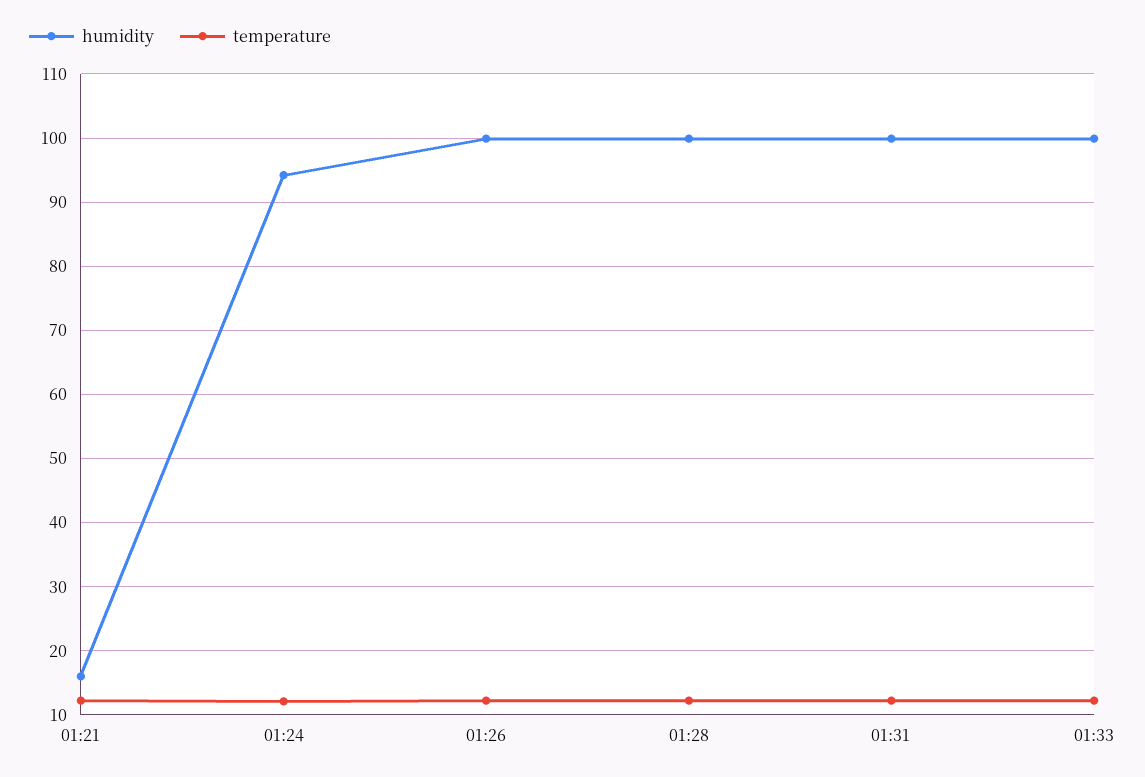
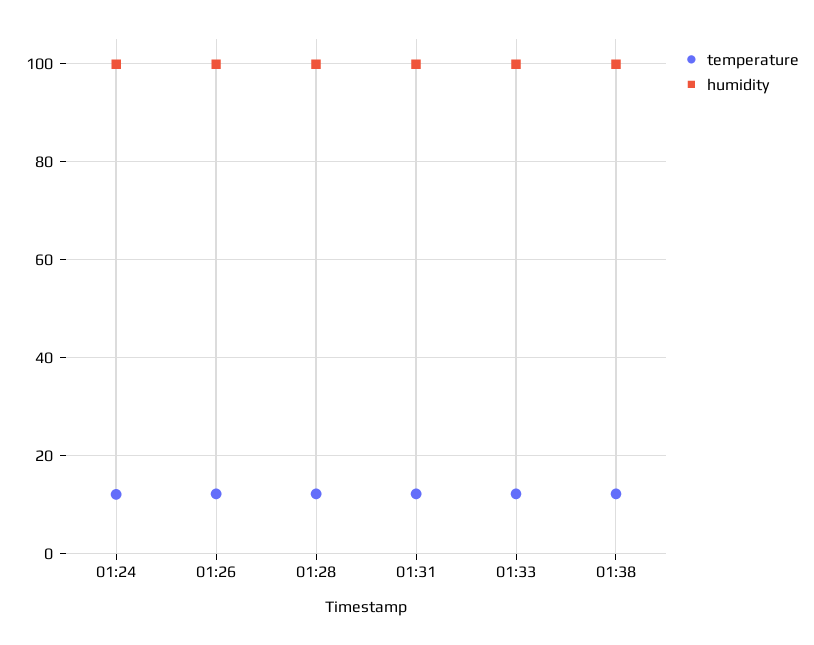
humidity, 01:21: 16 -> none
temperature, 01:21: 12 -> none
humidity, 01:24: 94 -> 100
temperature, 01:38: none -> 12
humidity, 01:38: none -> 100

